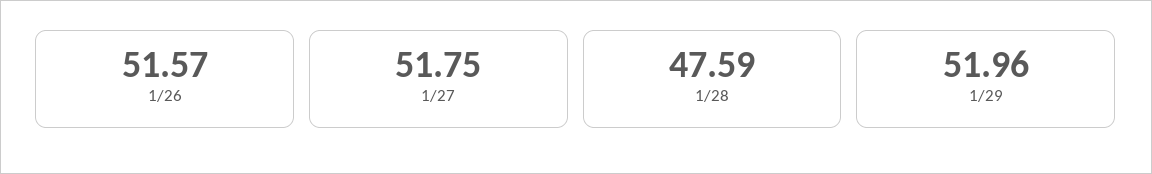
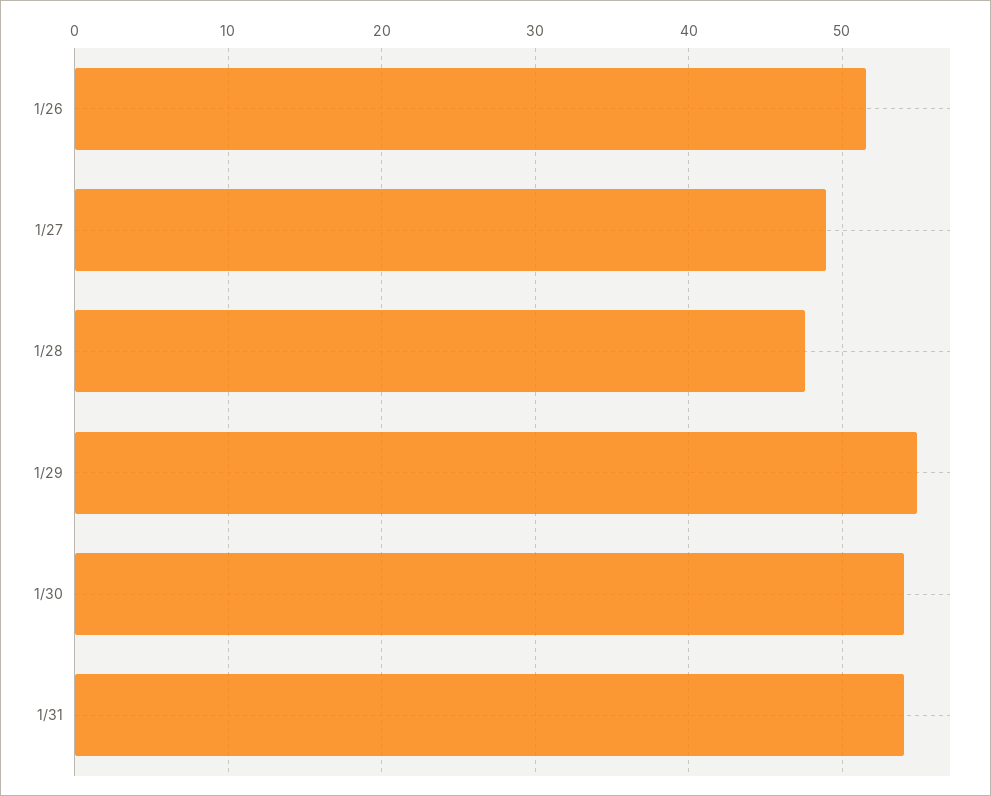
1/27: 51.75 -> 49
1/29: 51.96 -> 55
1/30: none -> 54
1/31: none -> 54

